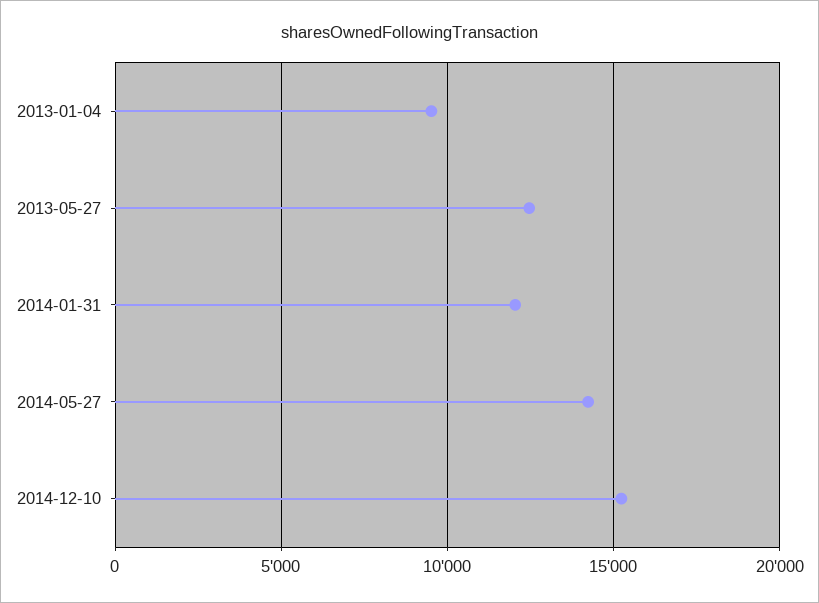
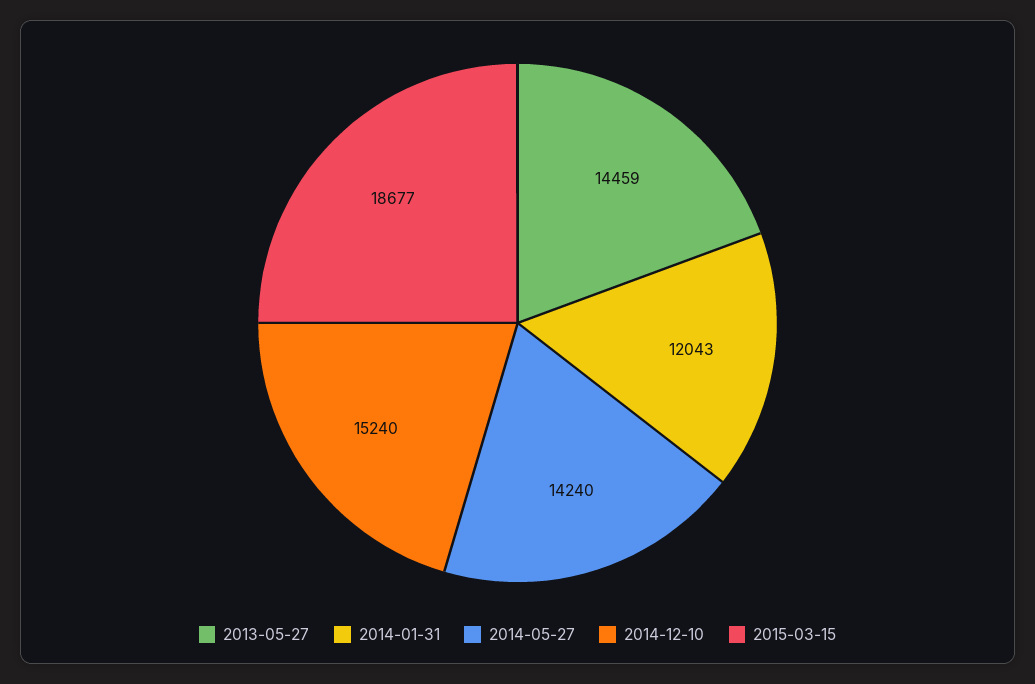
2013-01-04: 9500 -> none
2013-05-27: 12500 -> 14459
2015-03-15: none -> 18677

